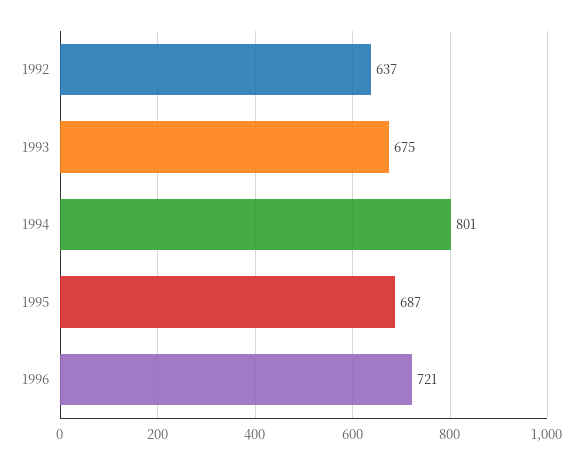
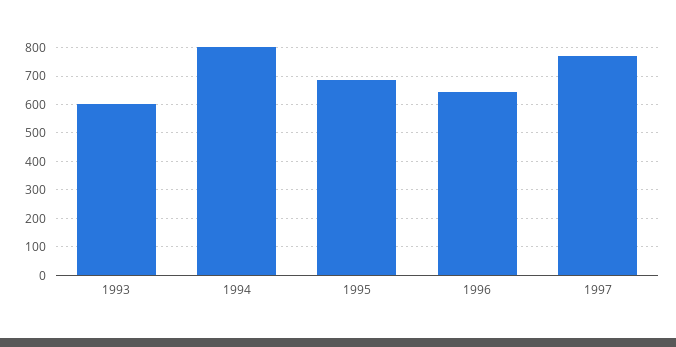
1992: 637 -> none
1993: 675 -> 600
1996: 721 -> 650
1997: none -> 775

